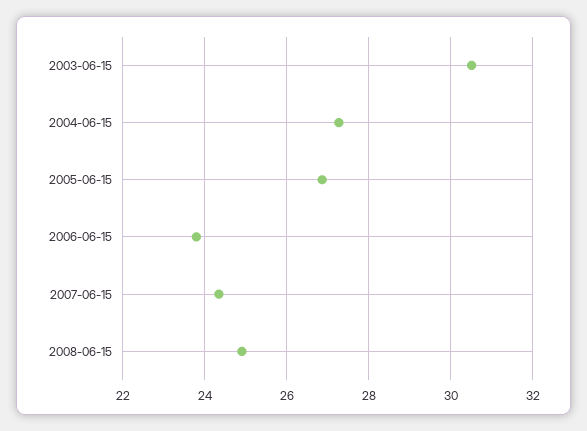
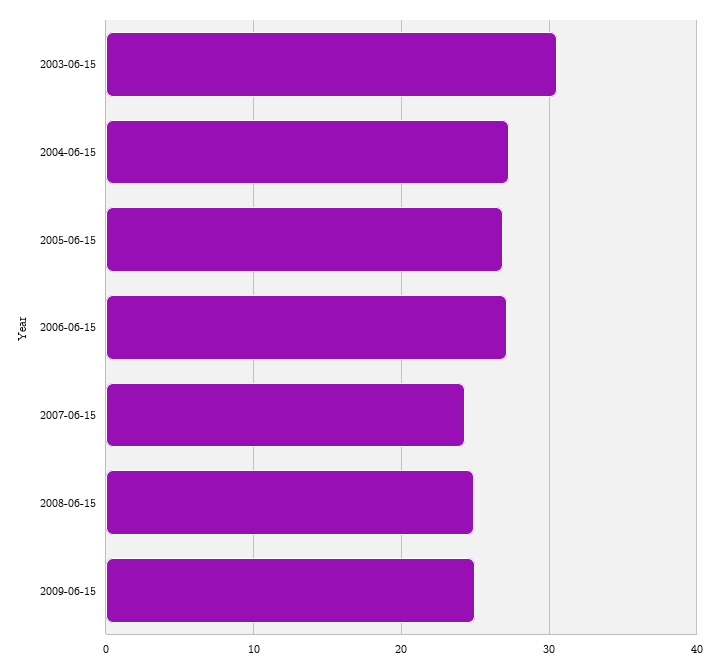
2006-06-15: 23.8 -> 27
2009-06-15: none -> 25

